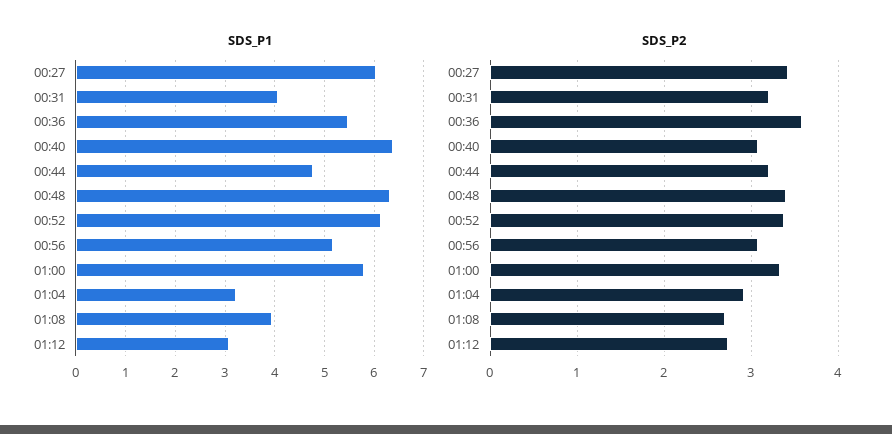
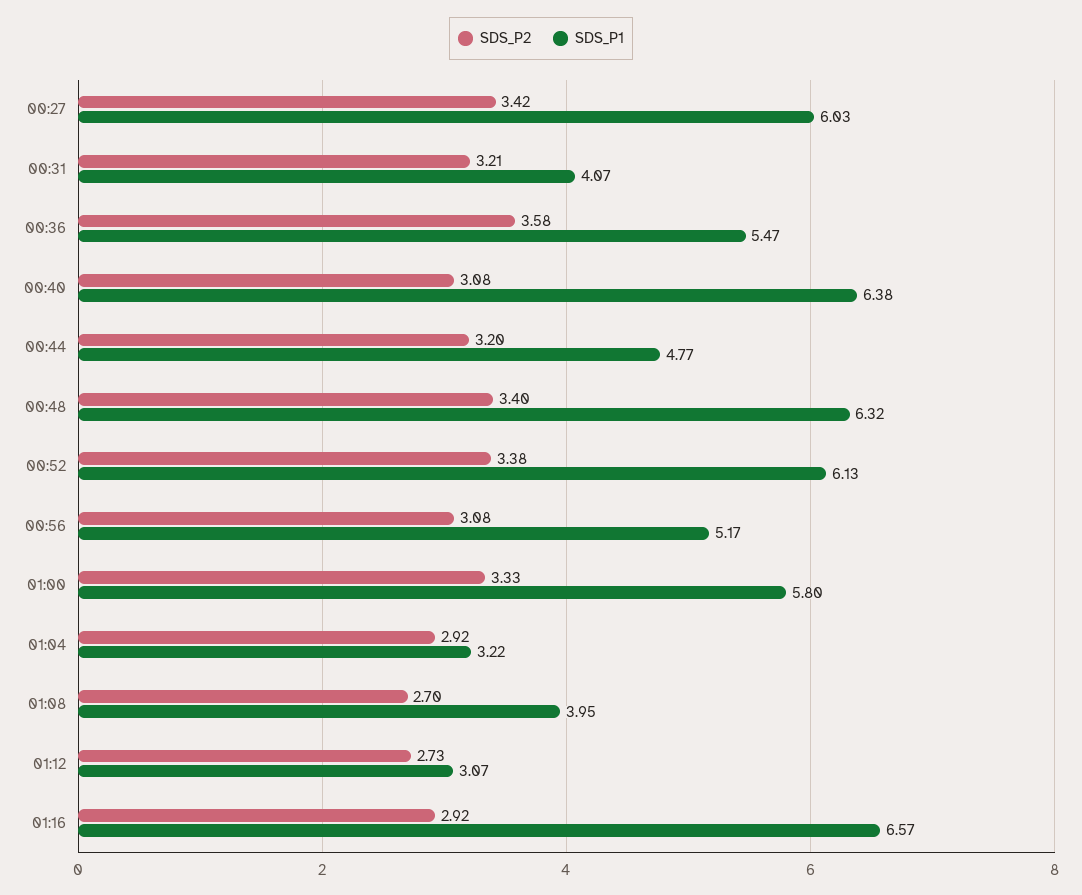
SDS_P2, 01:16: none -> 2.92
SDS_P1, 01:16: none -> 6.57

